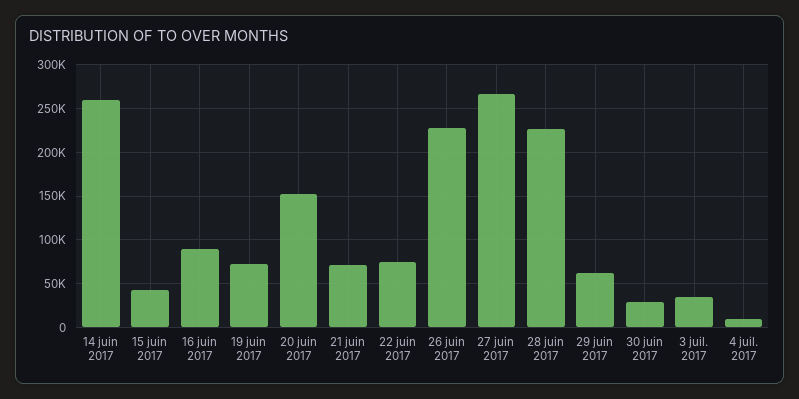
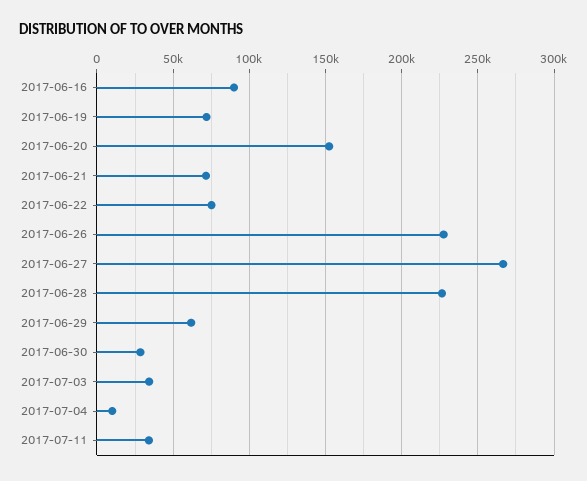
14 juin 2017: 260000 -> none
15 juin 2017: 40000 -> none
2017-07-11: none -> 35000

